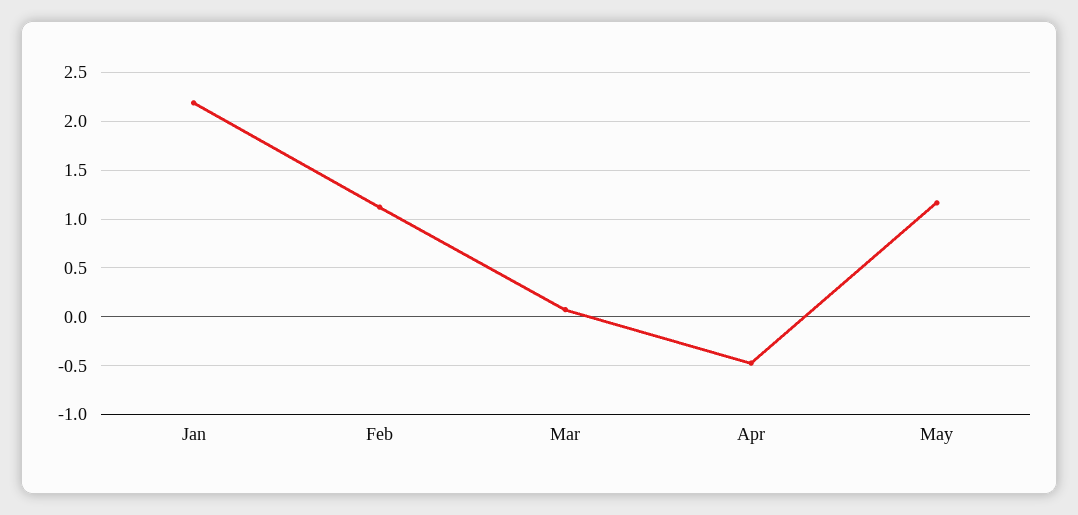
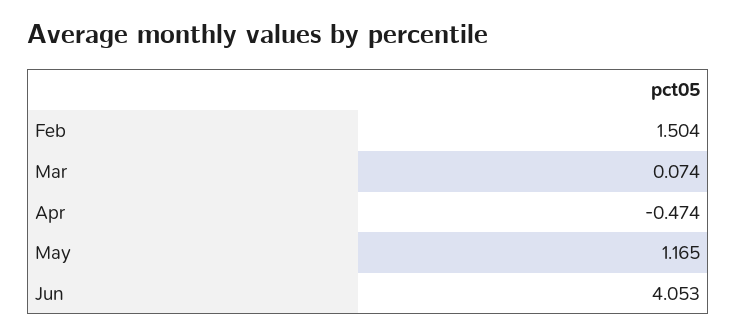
Jan: 2.2 -> none
Feb: 1.1 -> 1.504
Jun: none -> 4.053

